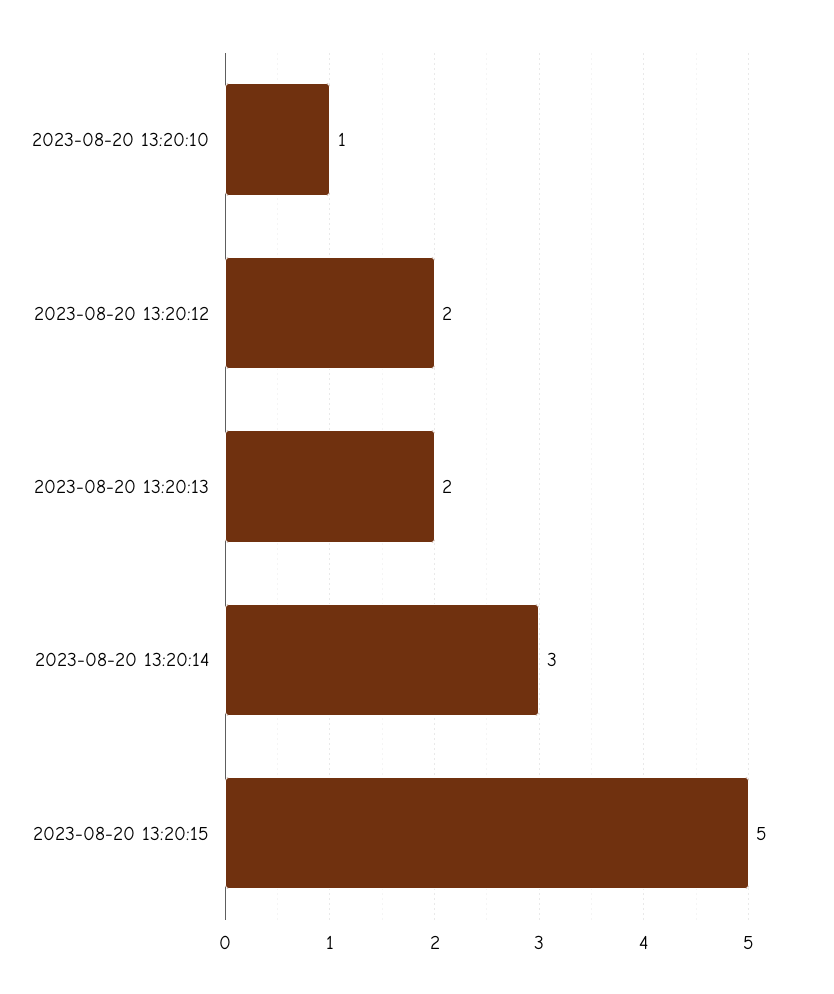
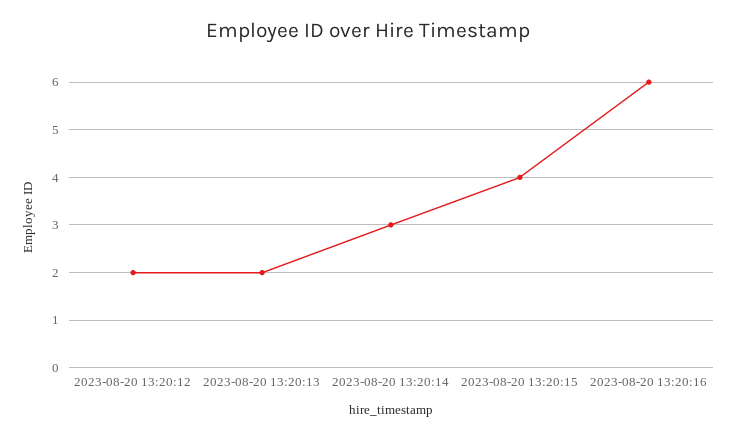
2023-08-20 13:20:10: 1 -> none
2023-08-20 13:20:15: 5 -> 4
2023-08-20 13:20:16: none -> 6

